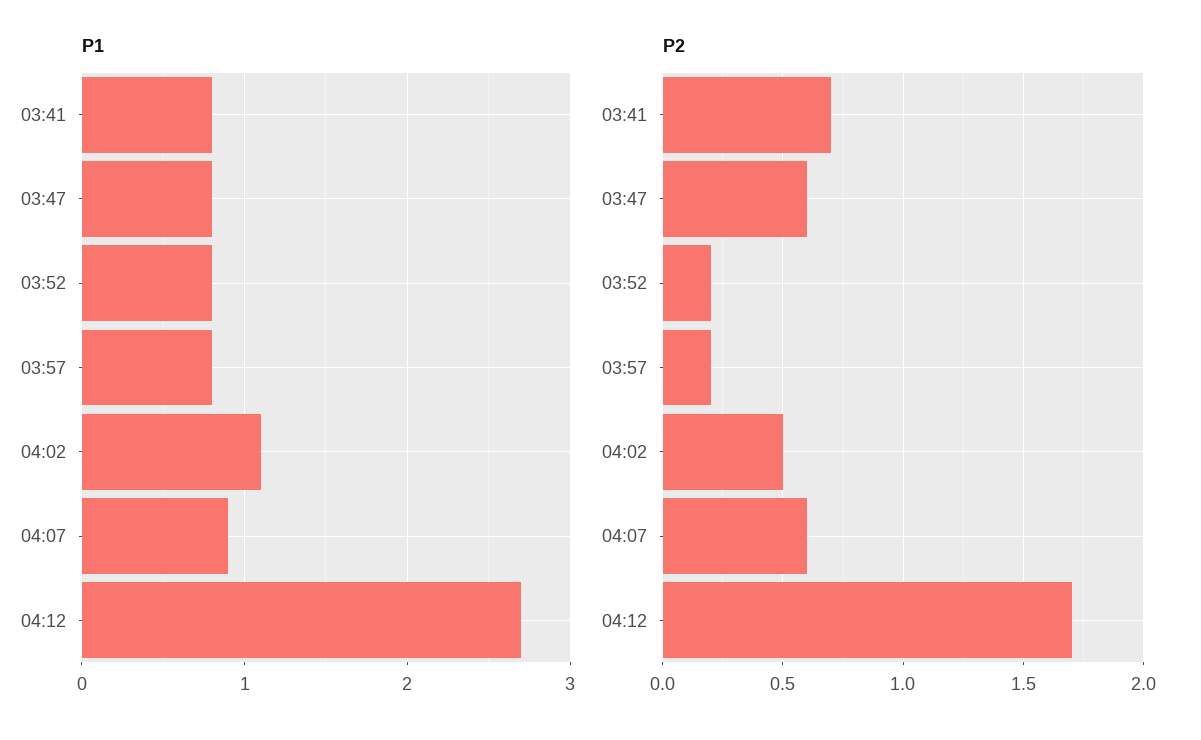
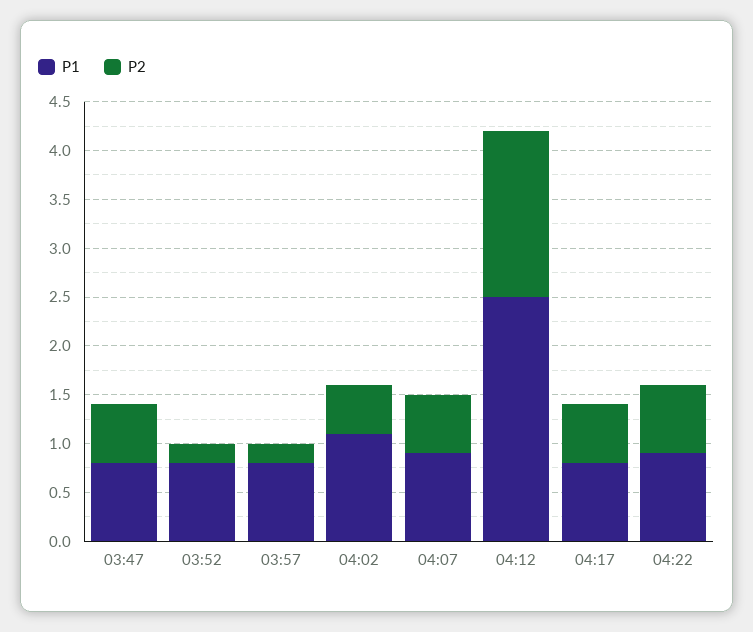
P1, 03:41: 0.8 -> none
P1, 04:12: 2.7 -> 2.5
P2, 03:41: 0.7 -> none
P1, 04:17: none -> 0.8
P2, 04:17: none -> 0.6
P1, 04:22: none -> 0.9
P2, 04:22: none -> 0.7

